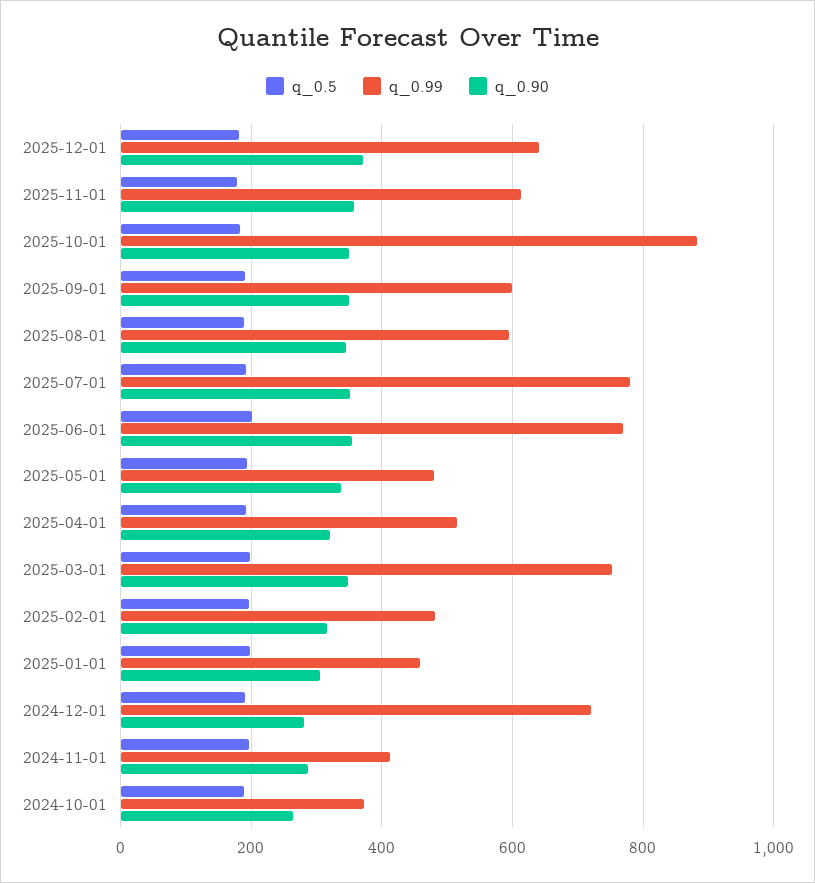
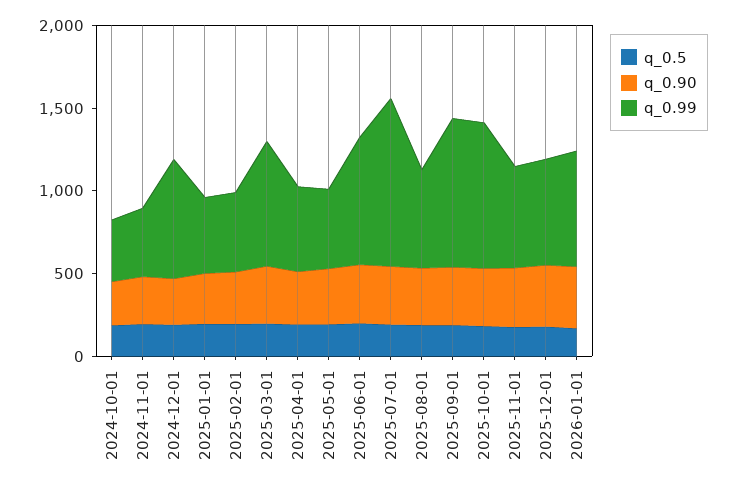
q_0.99, 2025-09-01: 600 -> 900
q_0.99, 2025-07-01: 780 -> 1000
q_0.5, 2026-01-01: none -> 200
q_0.90, 2026-01-01: none -> 400
q_0.99, 2026-01-01: none -> 700

